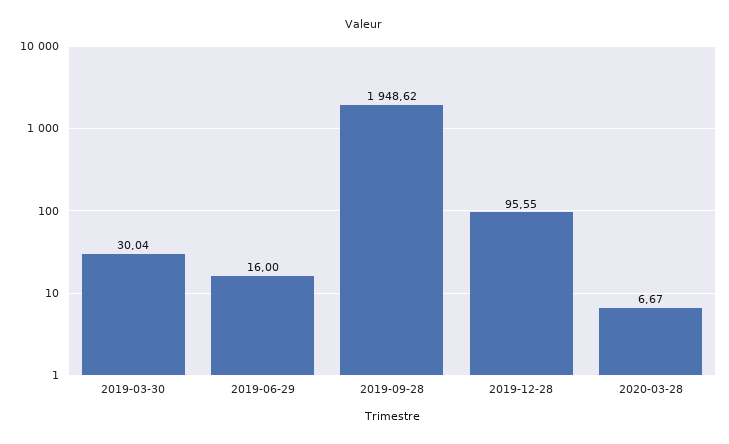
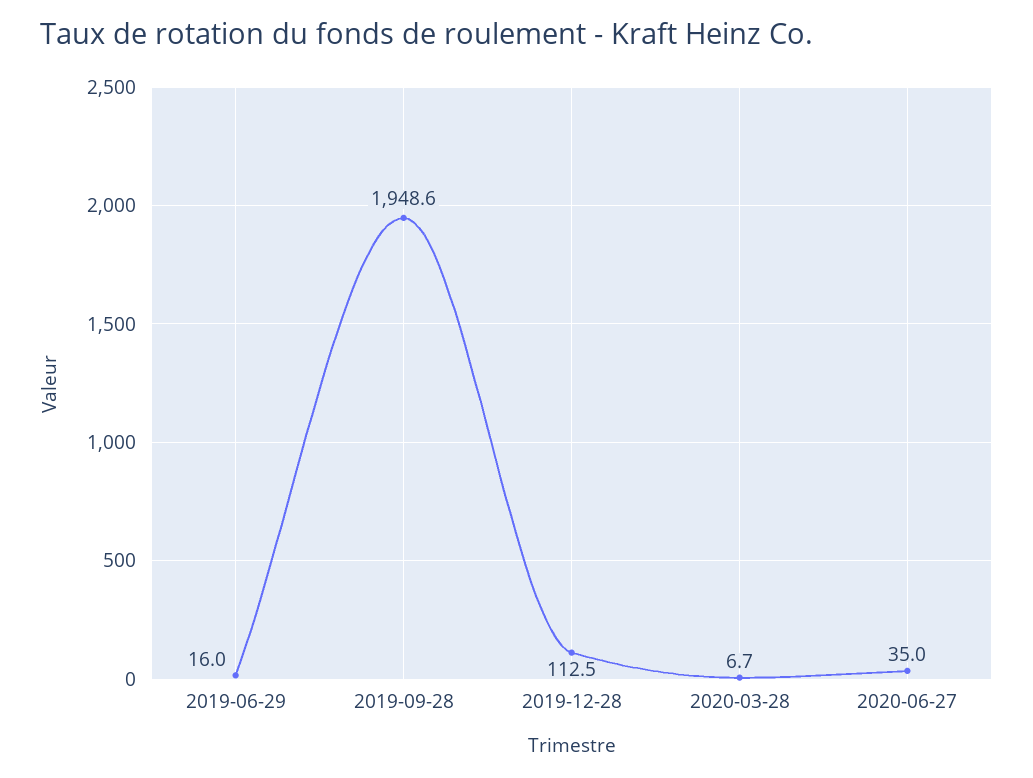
2019-03-30: 30.04 -> none
2019-12-28: 95.55 -> 112.5
2020-06-27: none -> 35

